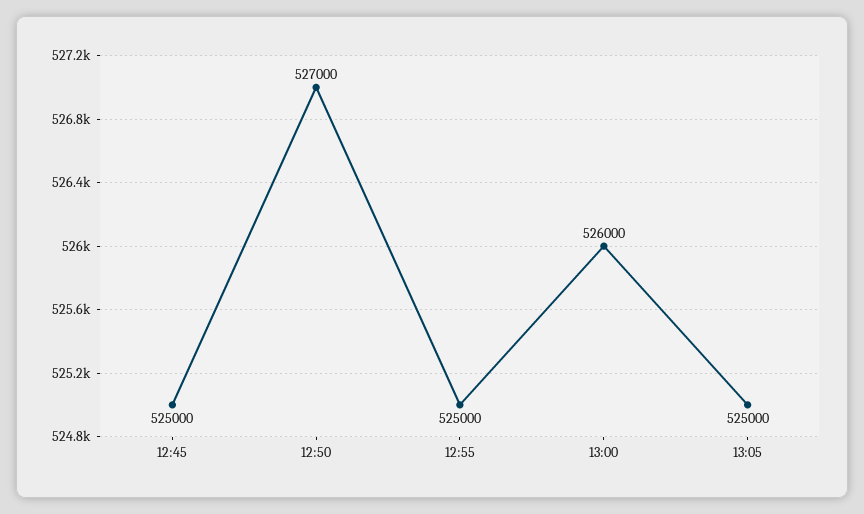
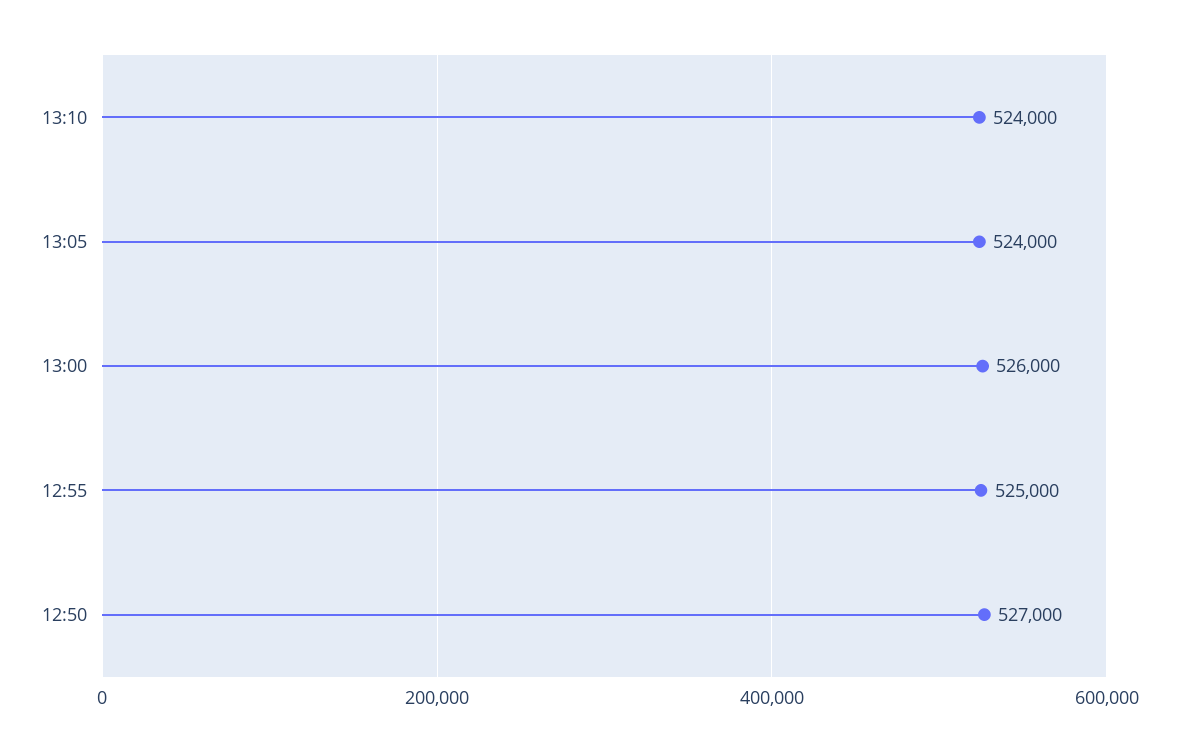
12:45: 525000 -> none
13:05: 525000 -> 524000
13:10: none -> 524000

